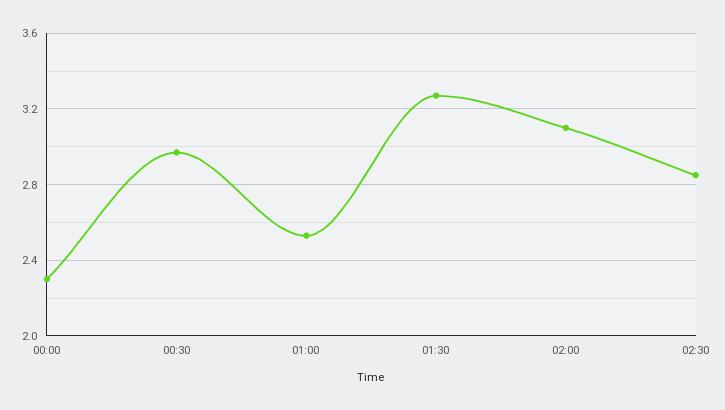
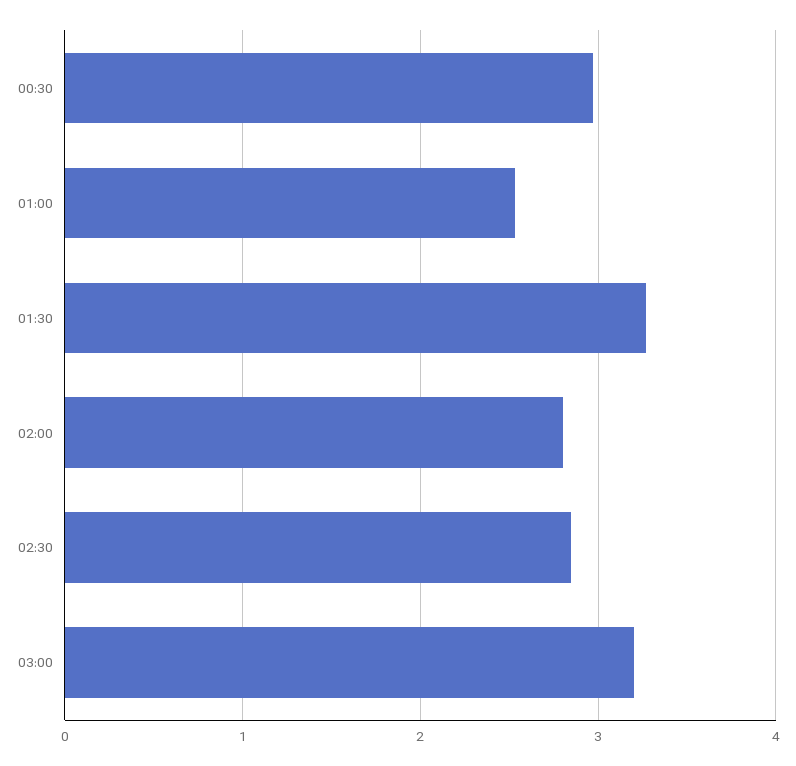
00:00: 2.3 -> none
02:00: 3.1 -> 2.8
03:00: none -> 3.2

